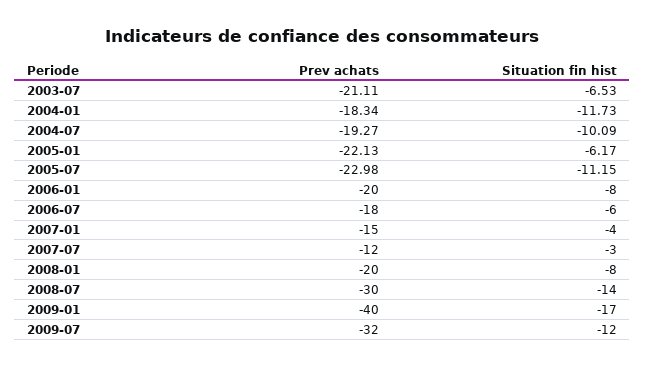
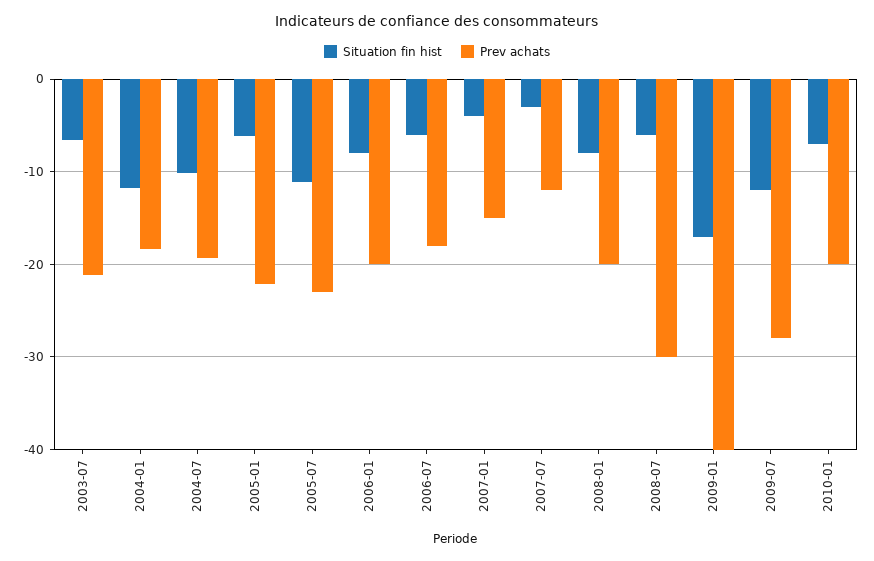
Situation fin hist, 2008-07: -14 -> -6
Prev achats, 2009-07: -32 -> -28
Situation fin hist, 2010-01: none -> -7
Prev achats, 2010-01: none -> -20

